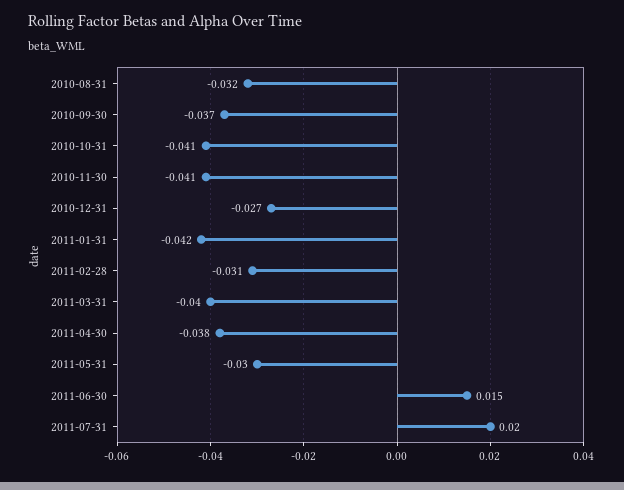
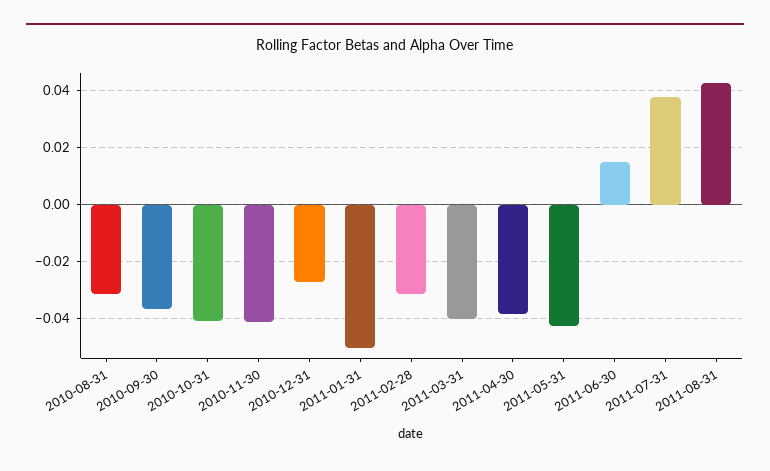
2011-01-31: -0.042 -> -0.05
2011-05-31: -0.03 -> -0.0425
2011-07-31: 0.02 -> 0.0375
2011-08-31: none -> 0.0425

